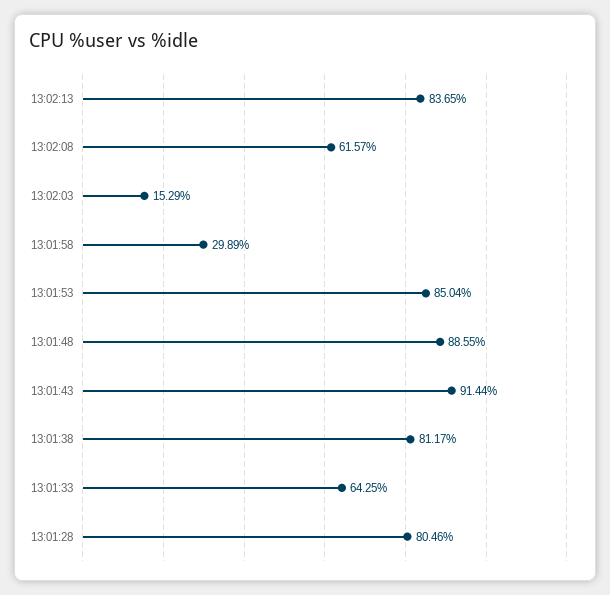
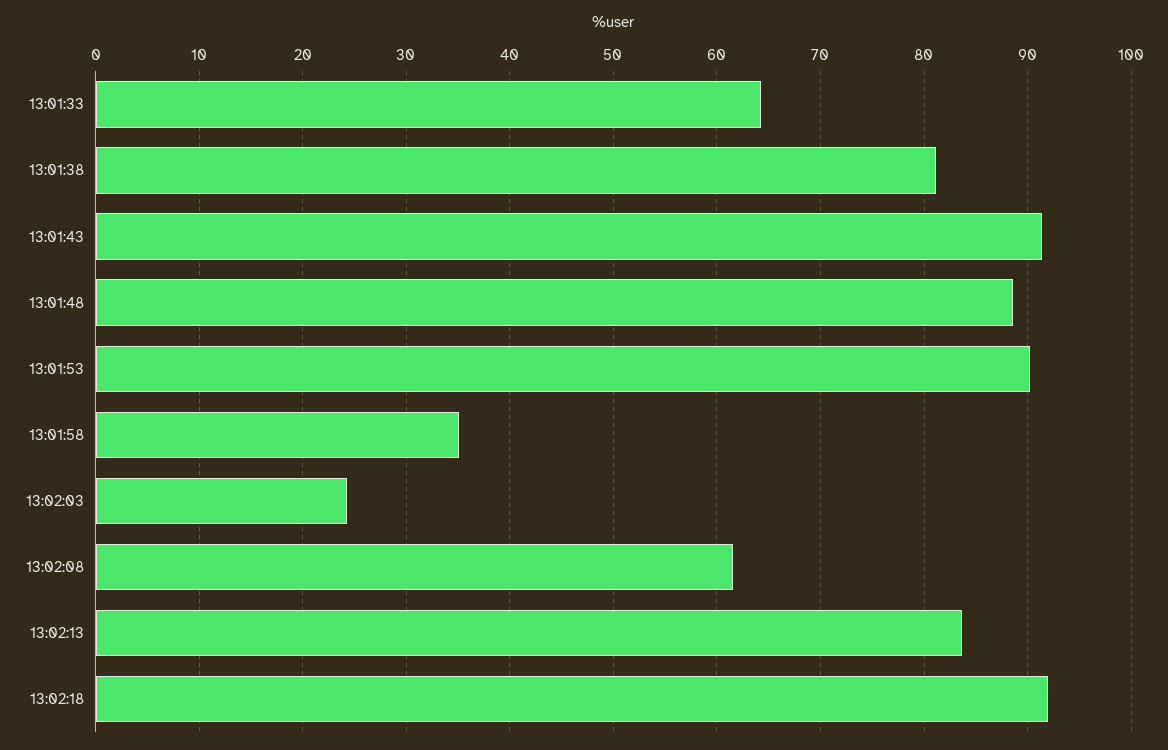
13:02:03: 15.29 -> 24
13:01:58: 29.89 -> 35
13:01:53: 85.04 -> 90
13:01:28: 80.46 -> none
13:02:18: none -> 92

